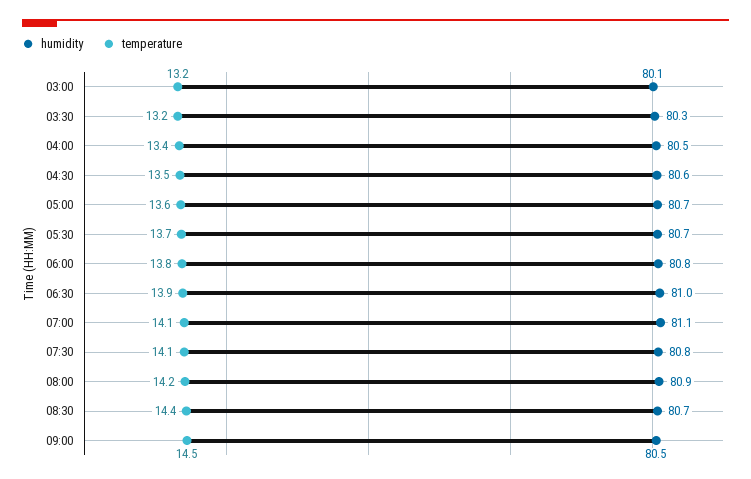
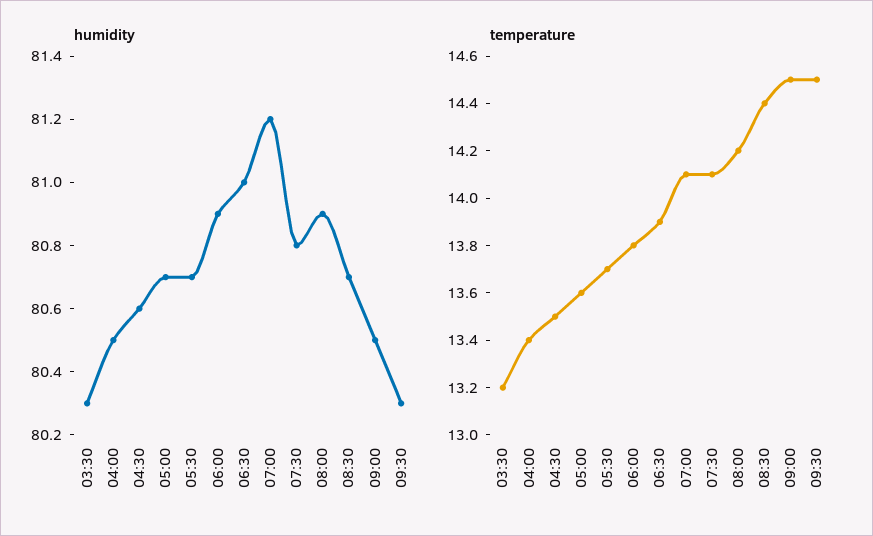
humidity, 03:00: 80.1 -> none
temperature, 03:00: 13.2 -> none
humidity, 06:00: 80.8 -> 80.9
humidity, 07:00: 81.1 -> 81.2
humidity, 09:30: none -> 80.3
temperature, 09:30: none -> 14.5

